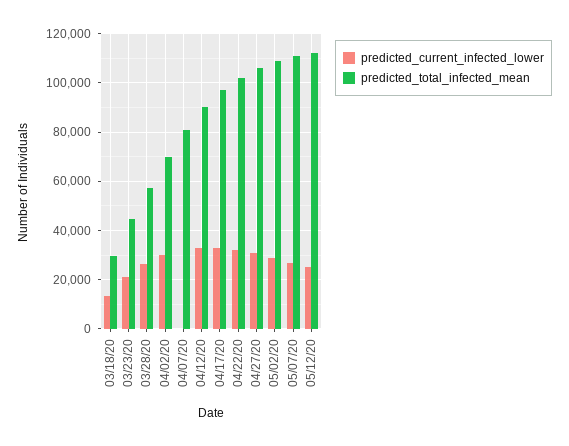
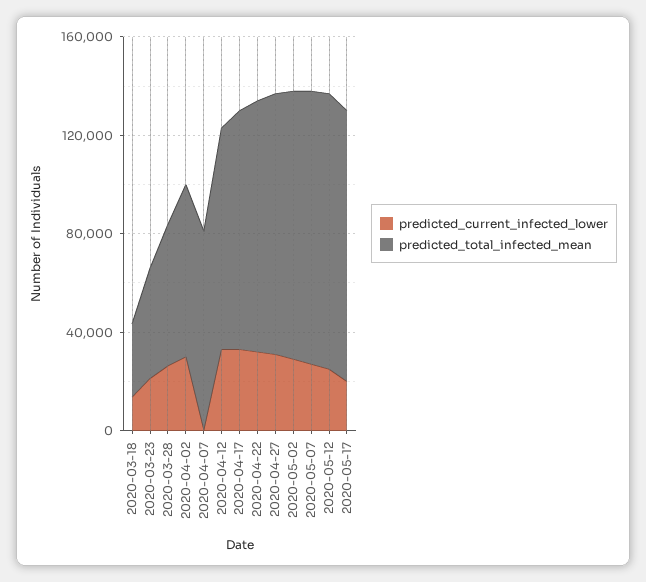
predicted_current_infected_lower, 2020-05-17: none -> 20000
predicted_total_infected_mean, 2020-05-17: none -> 110000

